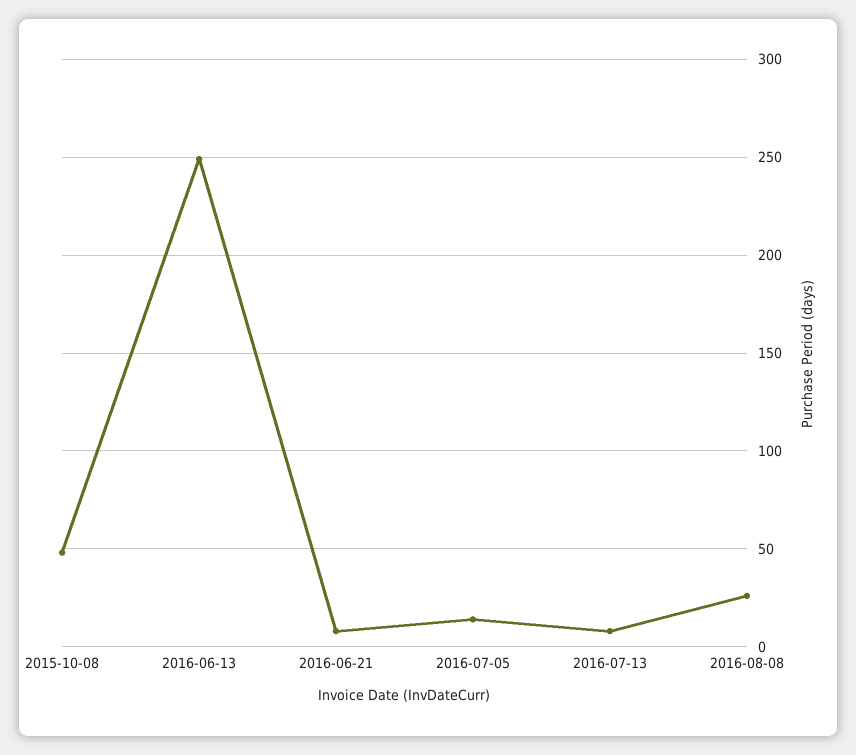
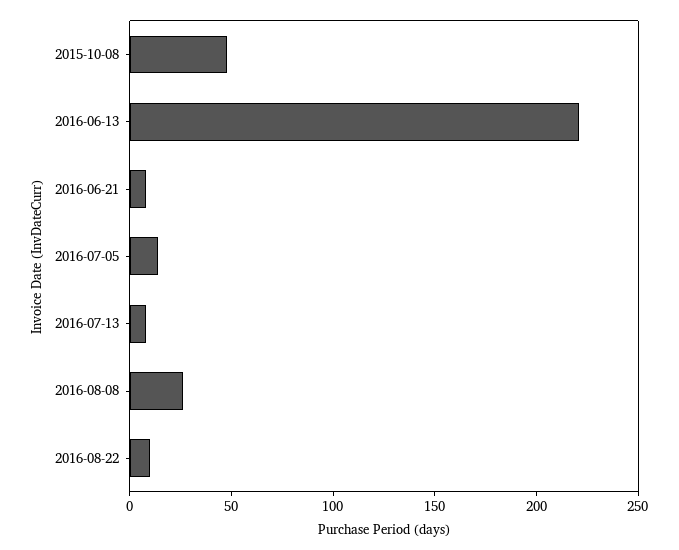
2016-06-13: 250 -> 220
2016-08-22: none -> 10

